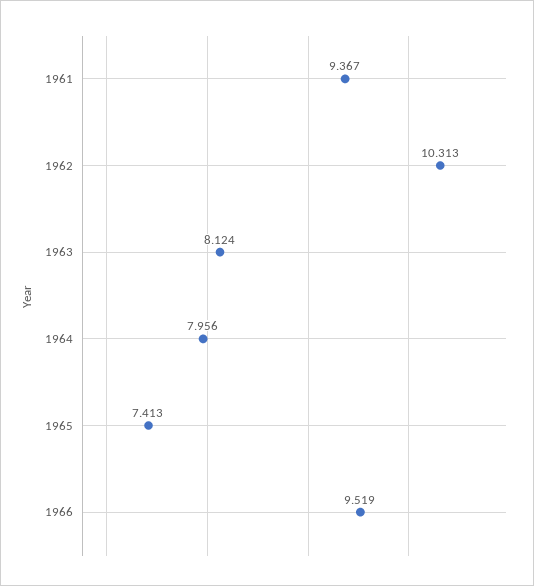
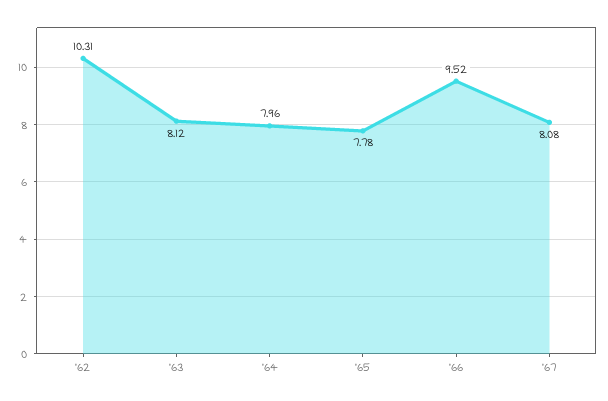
1961: 9.367 -> none
1965: 7.413 -> 7.78
'67: none -> 8.08

